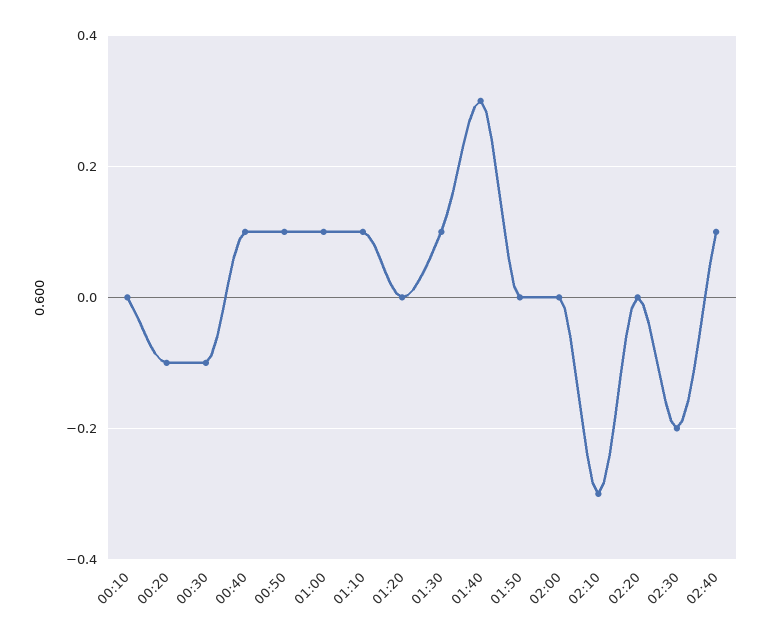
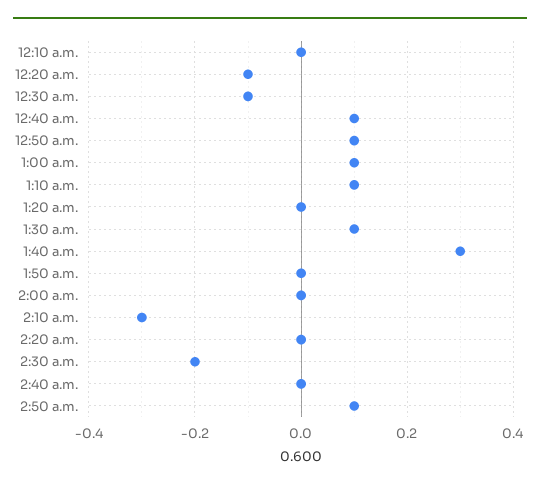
02:40: 0.1 -> 0
2:50 a.m.: none -> 0.1

